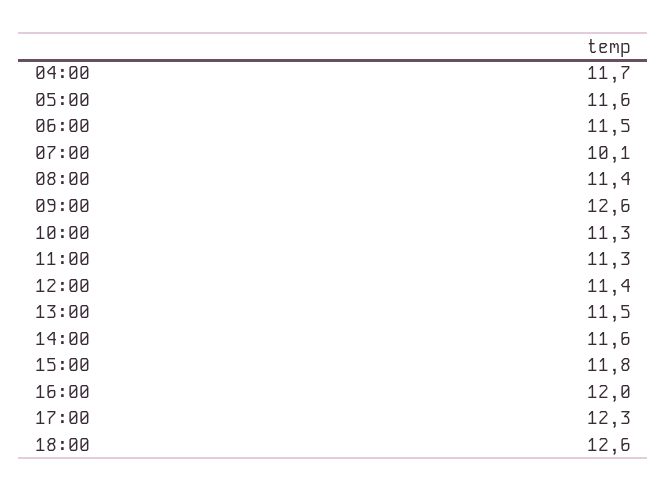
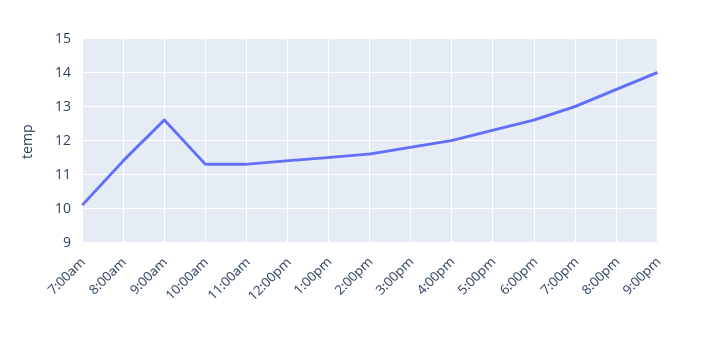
04:00: 11.7 -> none
05:00: 11.6 -> none
06:00: 11.5 -> none
7:00pm: none -> 13
8:00pm: none -> 13.5
9:00pm: none -> 14

